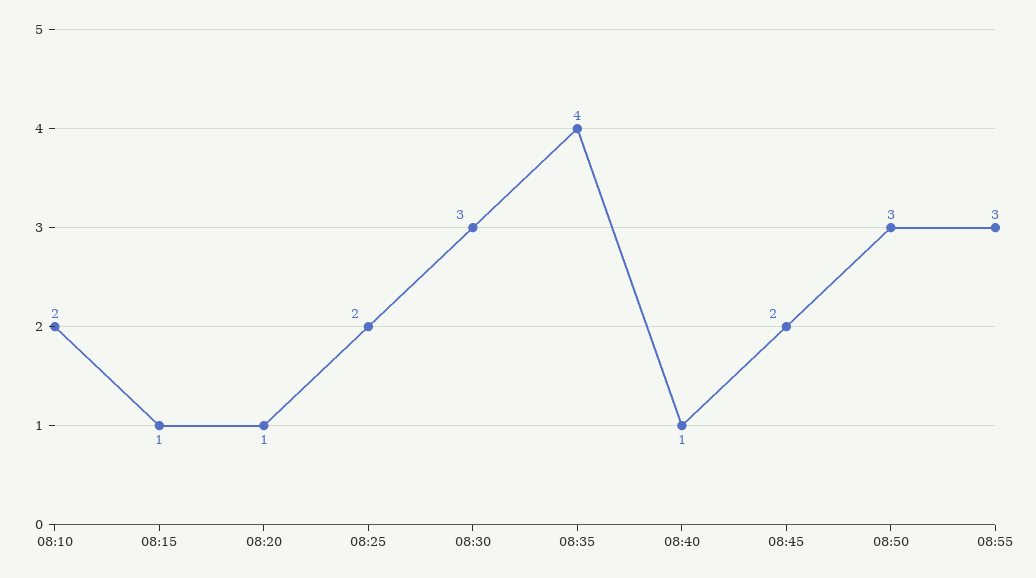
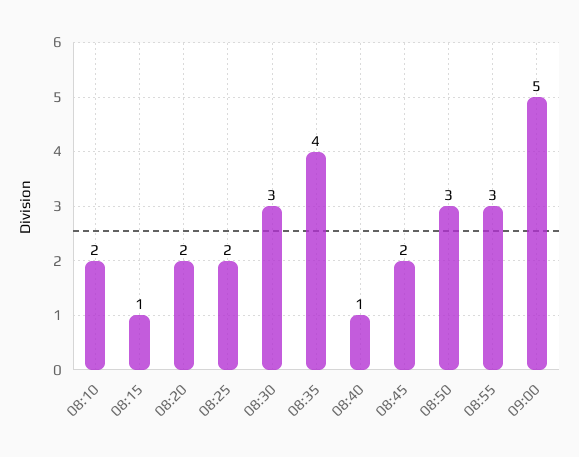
08:20: 1 -> 2
09:00: none -> 5

